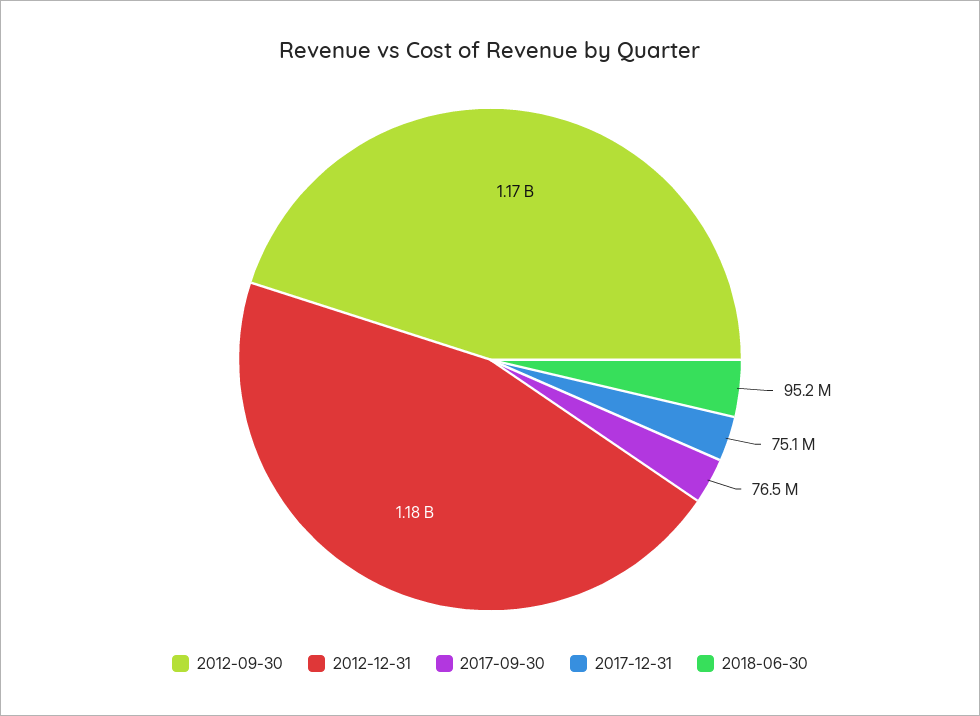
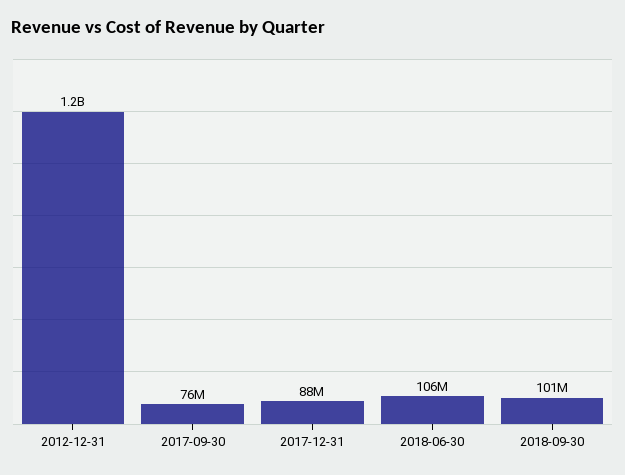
2012-09-30: 1170000000 -> none
2017-12-31: 75100000 -> 88000000
2018-06-30: 95200000 -> 106000000
2018-09-30: none -> 101000000

